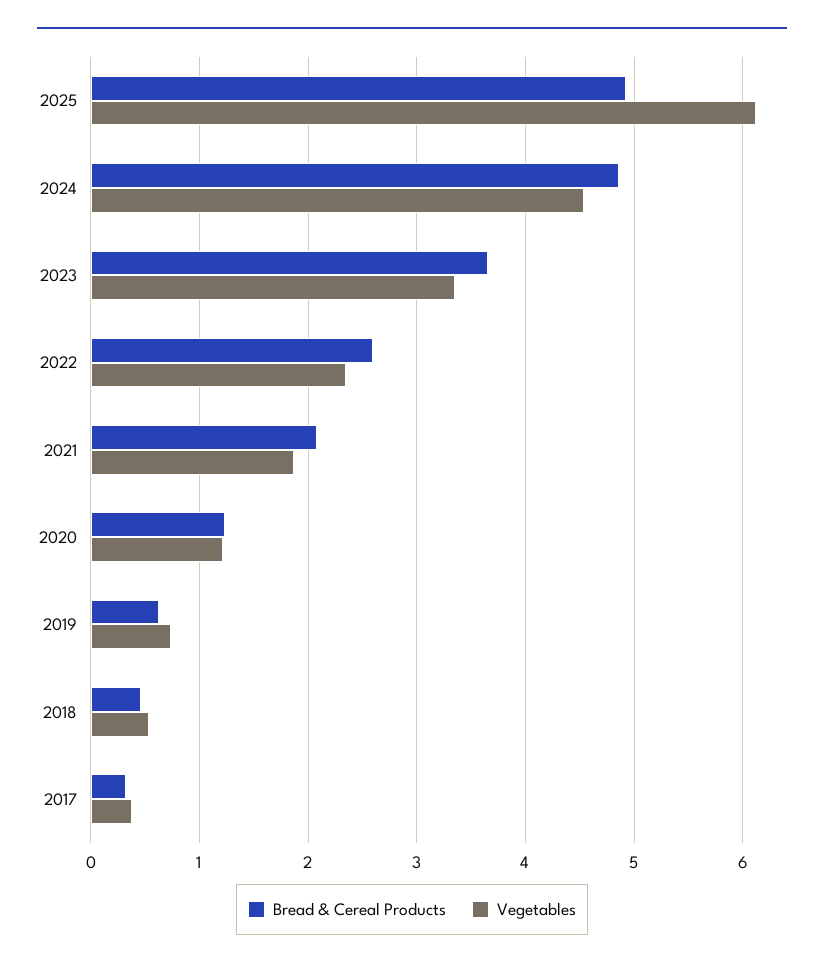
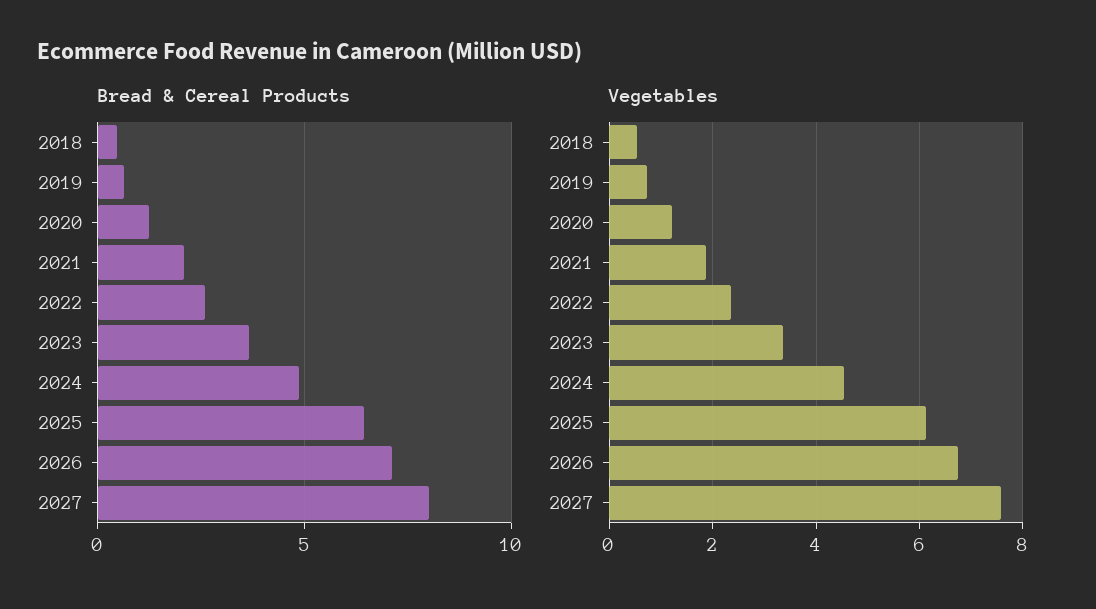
Bread & Cereal Products, 2025: 4.9 -> 6.5
Bread & Cereal Products, 2017: 0.3 -> none
Vegetables, 2017: 0.4 -> none
Bread & Cereal Products, 2026: none -> 7
Bread & Cereal Products, 2027: none -> 8
Vegetables, 2026: none -> 6.8
Vegetables, 2027: none -> 7.6

